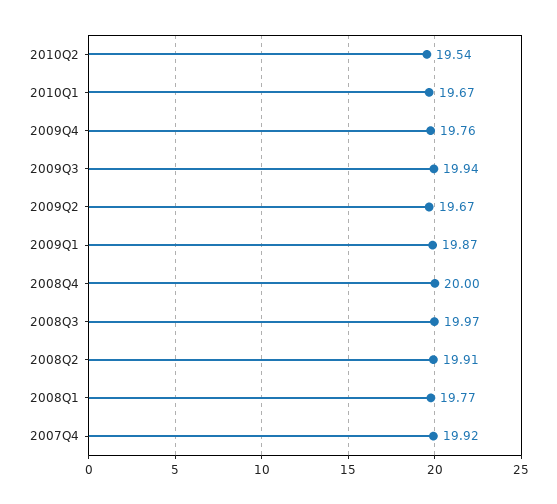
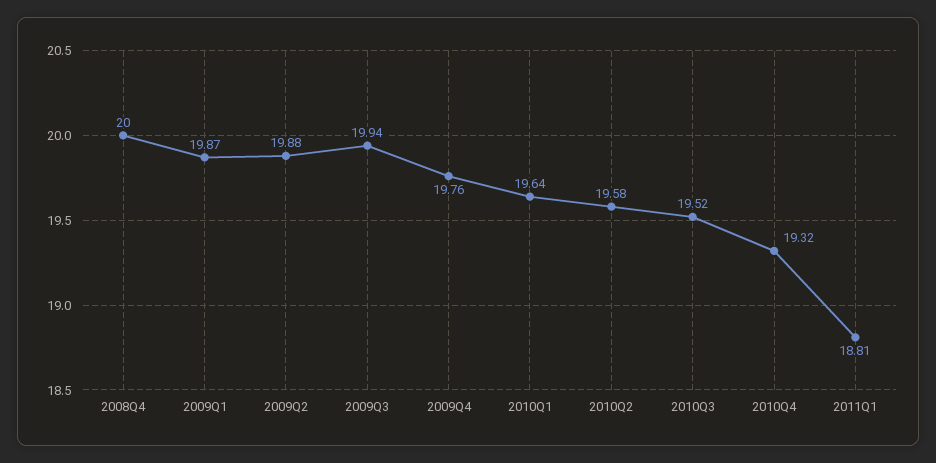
2010Q2: 19.54 -> 19.58
2010Q1: 19.67 -> 19.64
2009Q2: 19.67 -> 19.88
2008Q3: 19.97 -> none
2008Q2: 19.91 -> none
2008Q1: 19.77 -> none
2007Q4: 19.92 -> none
2010Q3: none -> 19.52
2010Q4: none -> 19.32
2011Q1: none -> 18.81

